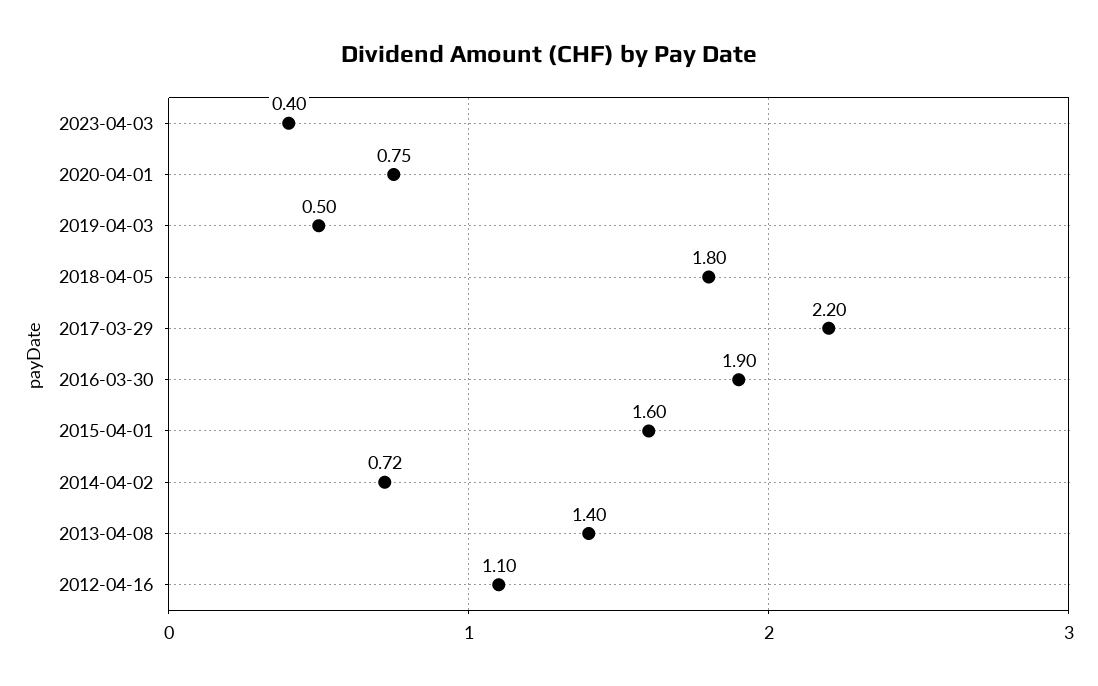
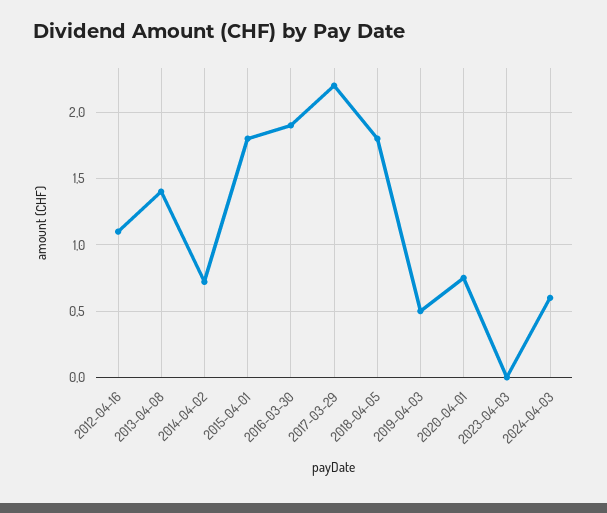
2023-04-03: 0.4 -> 0
2015-04-01: 1.6 -> 1.8
2024-04-03: none -> 0.6

